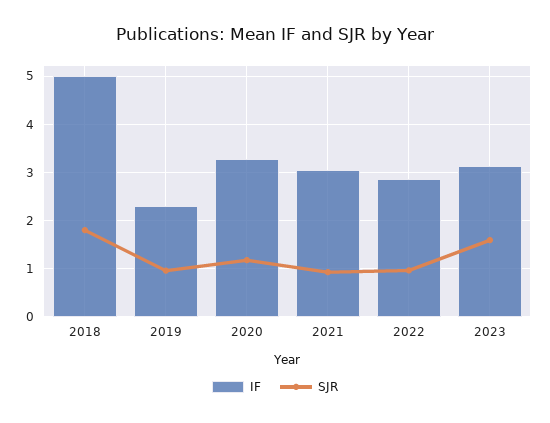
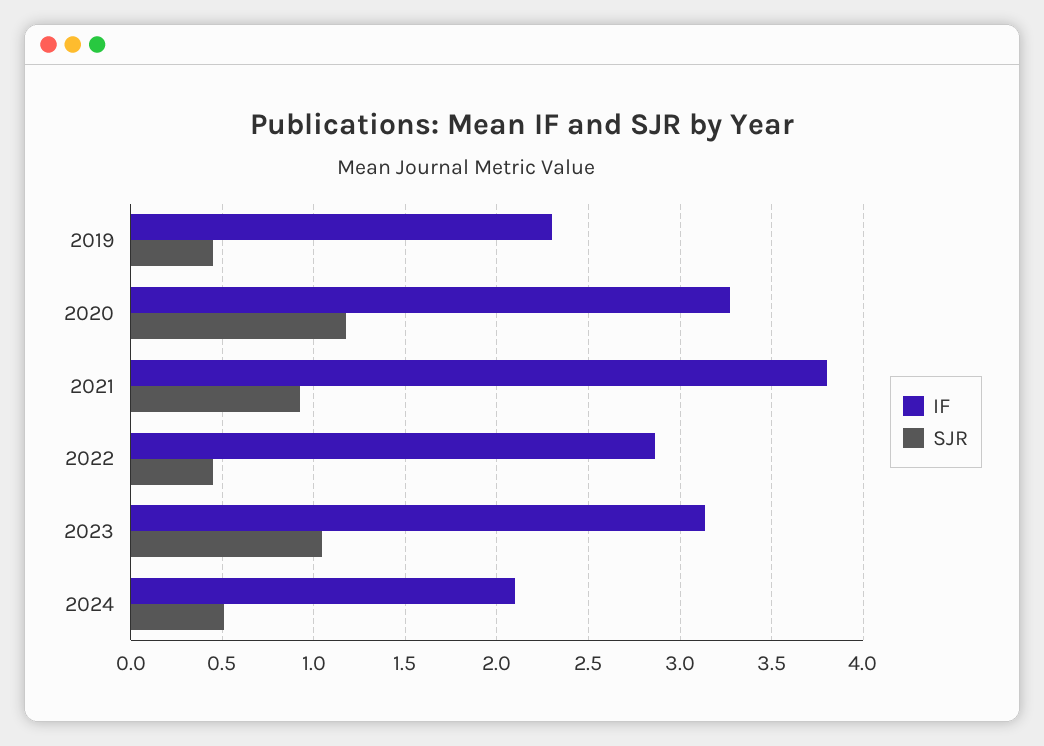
IF, 2018: 5 -> none
SJR, 2018: 1.8 -> none
SJR, 2019: 1 -> 0.45
IF, 2021: 3 -> 3.8
SJR, 2022: 1 -> 0.45
SJR, 2023: 1.6 -> 1.05
IF, 2024: none -> 2.1
SJR, 2024: none -> 0.5

